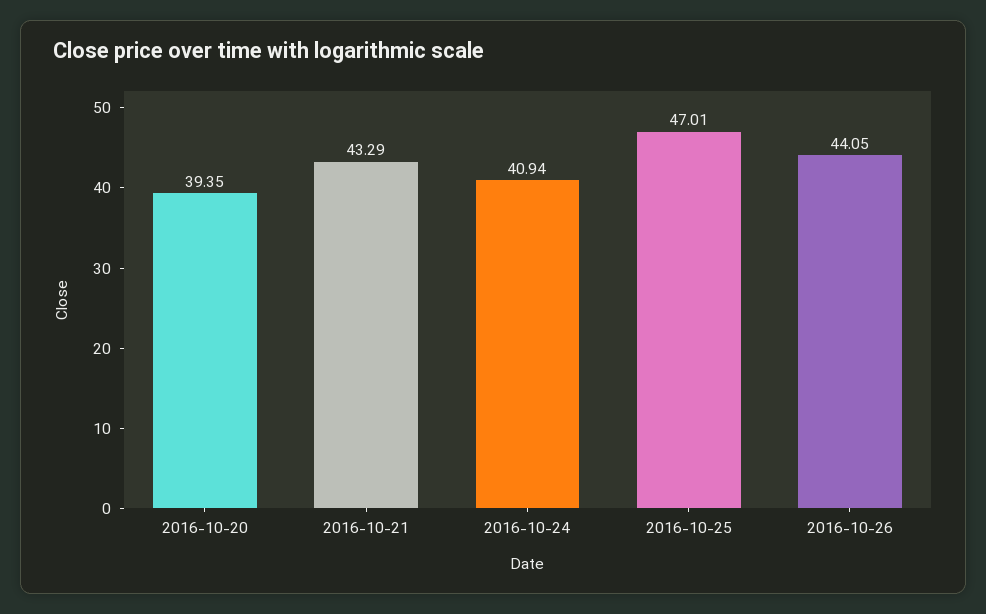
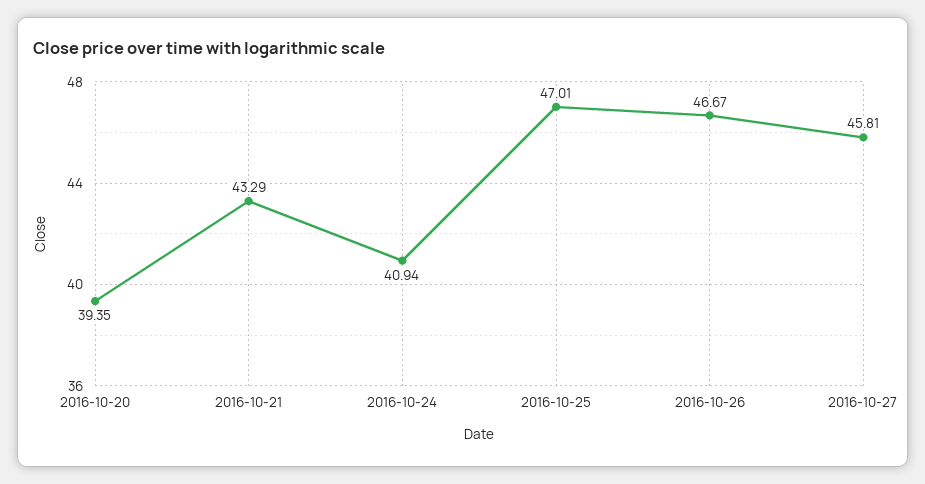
2016-10-26: 44.05 -> 46.67
2016-10-27: none -> 45.81

